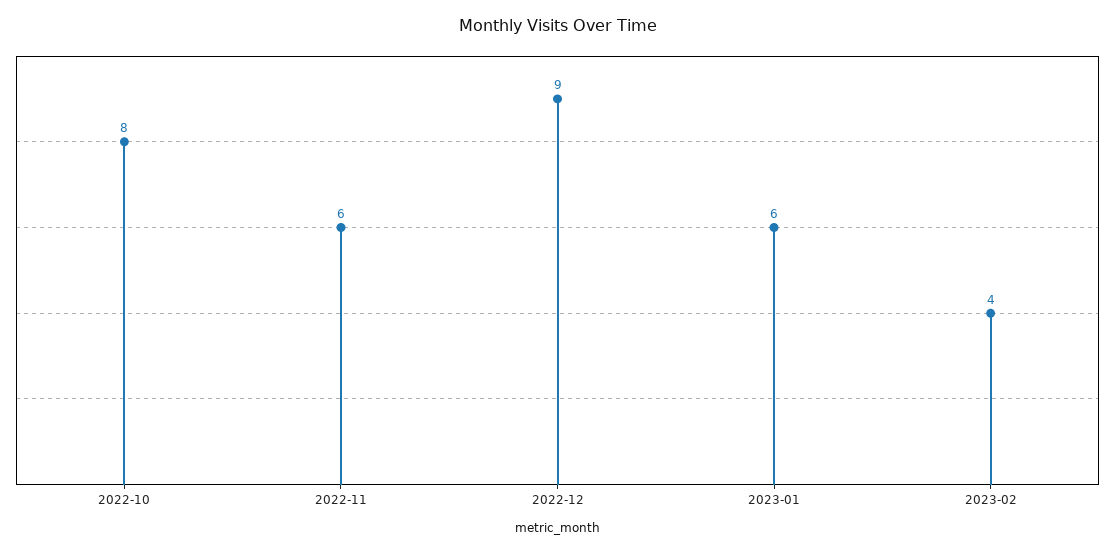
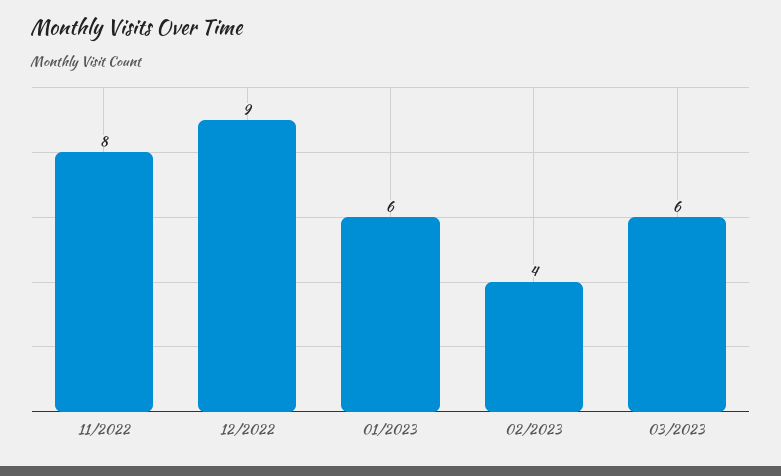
2022-10: 8 -> none
2022-11: 6 -> 8
03/2023: none -> 6

